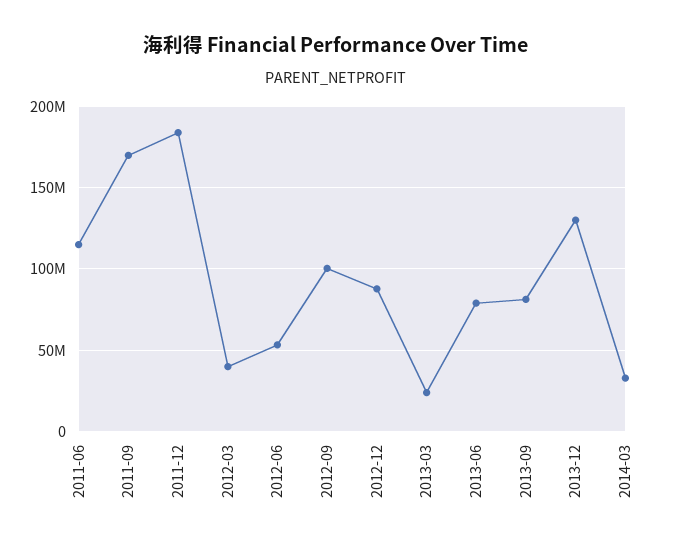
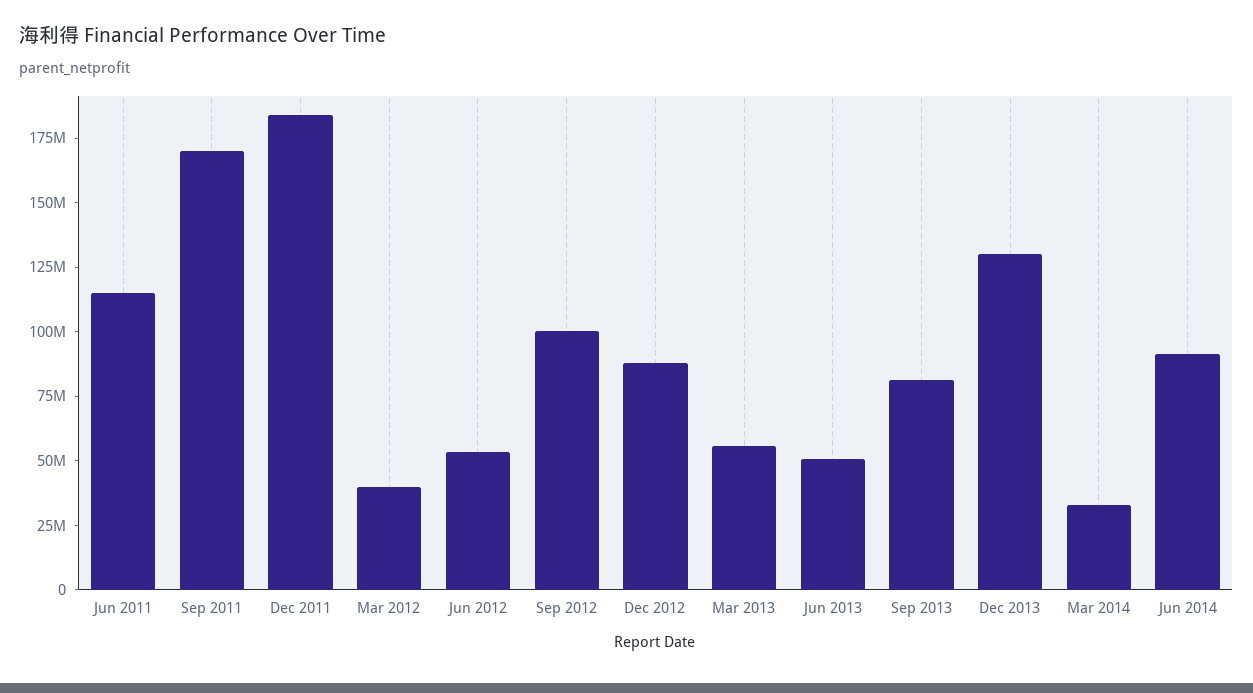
2013-03: 25000000 -> 55000000
2013-06: 80000000 -> 50000000
Jun 2014: none -> 90000000

